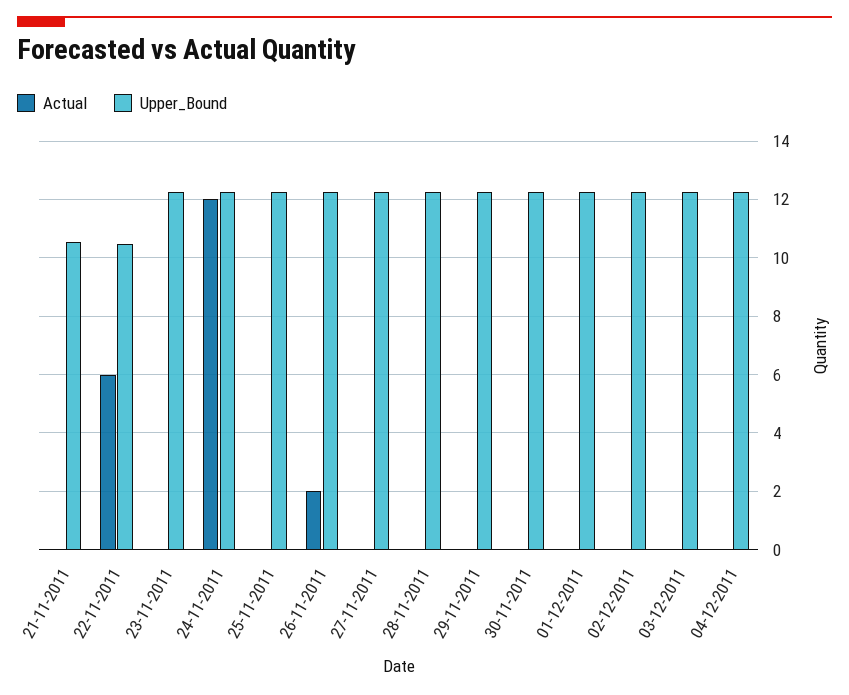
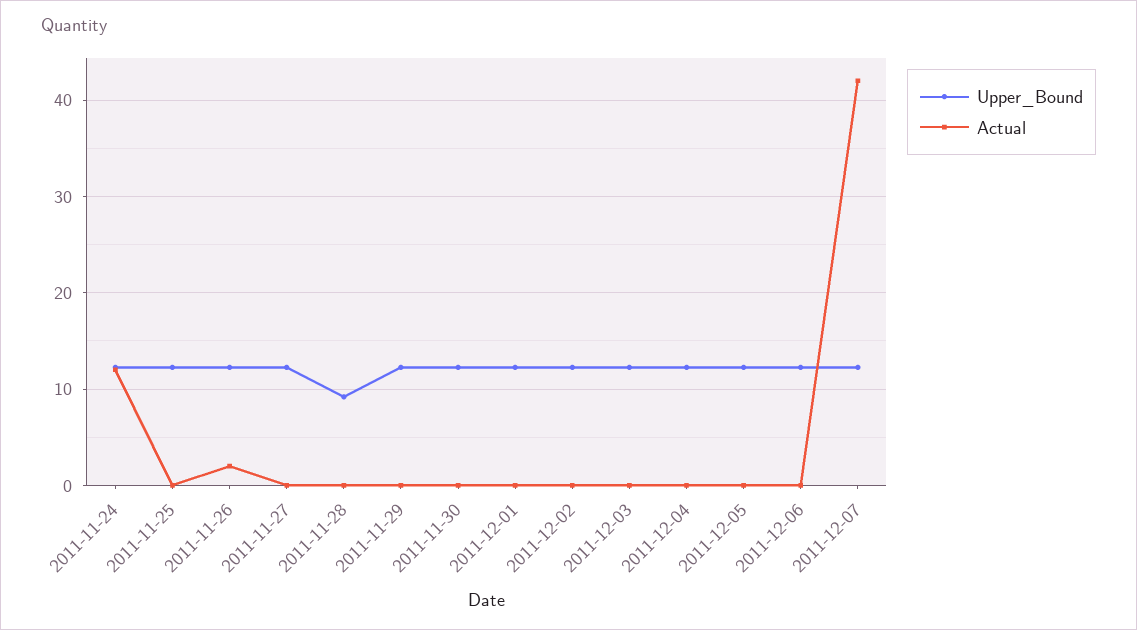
Actual, 21-11-2011: 0 -> none
Upper_Bound, 21-11-2011: 10.5 -> none
Actual, 22-11-2011: 6 -> none
Upper_Bound, 22-11-2011: 10.5 -> none
Actual, 23-11-2011: 0 -> none
Upper_Bound, 23-11-2011: 12.25 -> none
Upper_Bound, 28-11-2011: 12.25 -> 9
Upper_Bound, 2011-12-05: none -> 12
Actual, 2011-12-05: none -> 0
Upper_Bound, 2011-12-06: none -> 12
Actual, 2011-12-06: none -> 0
Upper_Bound, 2011-12-07: none -> 12
Actual, 2011-12-07: none -> 42

